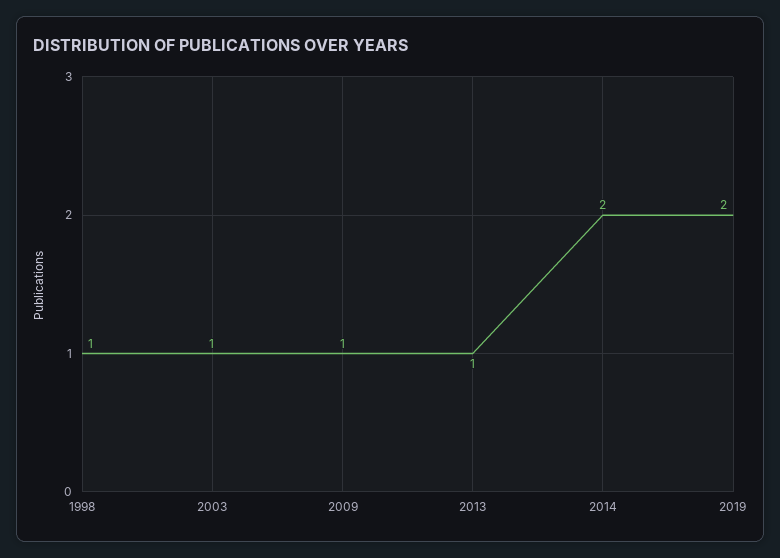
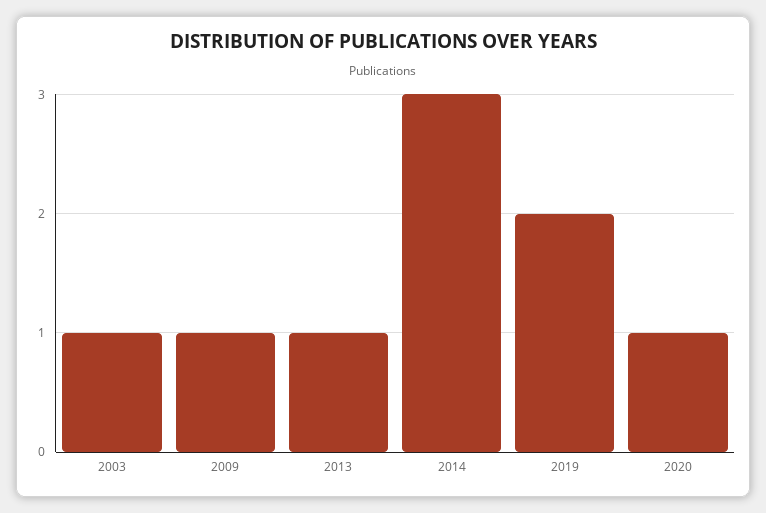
1998: 1 -> none
2014: 2 -> 3
2020: none -> 1

